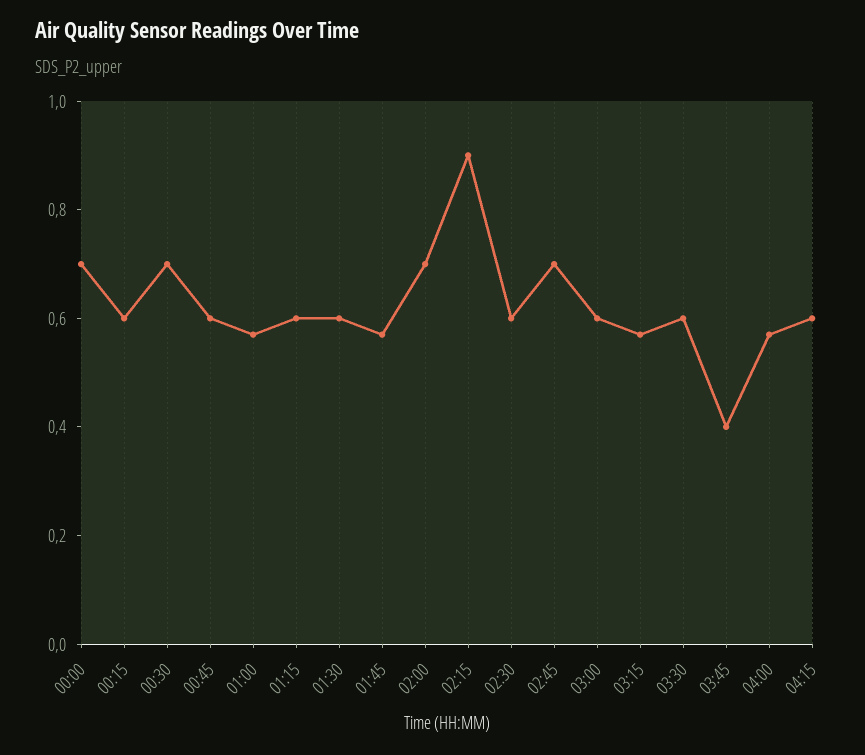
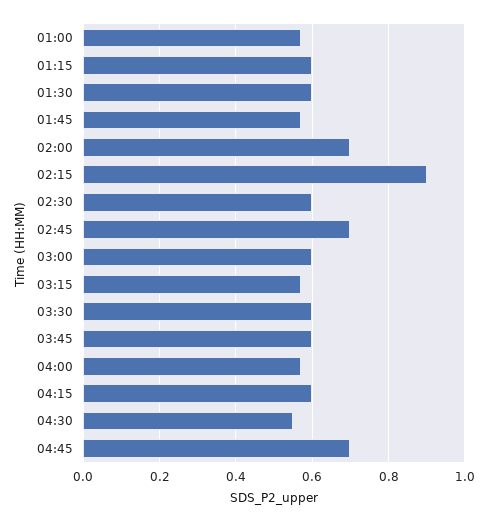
00:00: 0.7 -> none
00:15: 0.6 -> none
00:30: 0.7 -> none
00:45: 0.6 -> none
03:45: 0.4 -> 0.6
04:30: none -> 0.55
04:45: none -> 0.7

